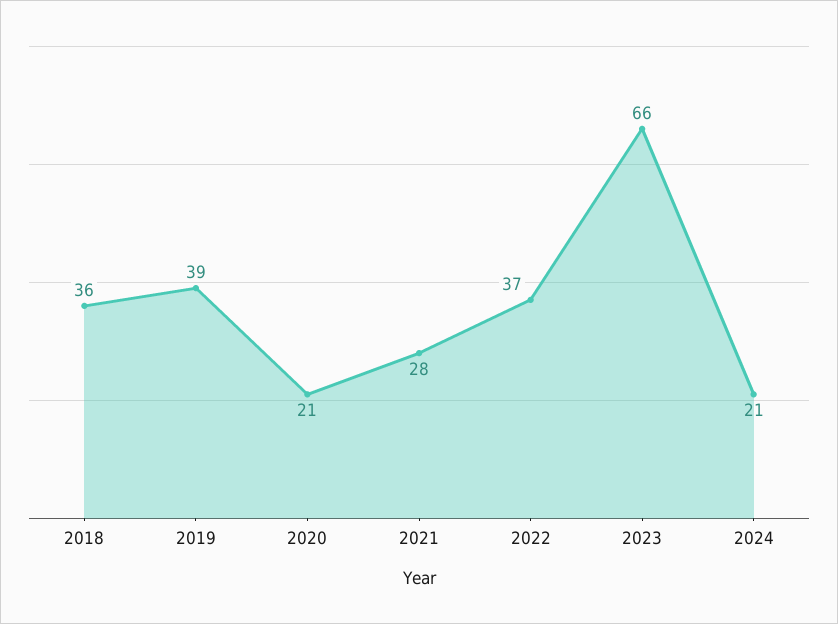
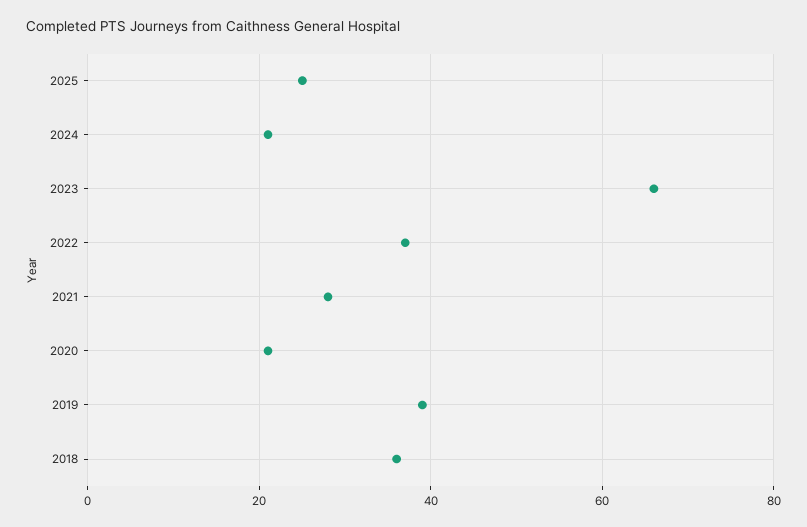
2025: none -> 25

